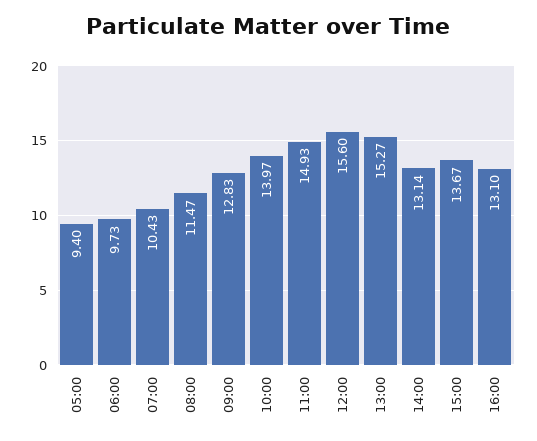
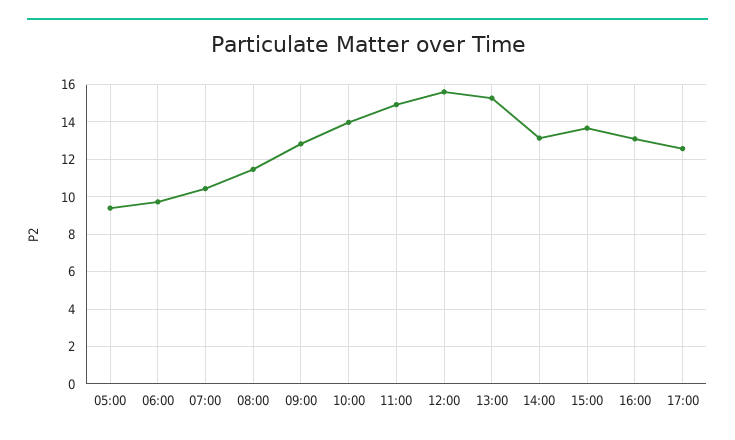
17:00: none -> 12.5

